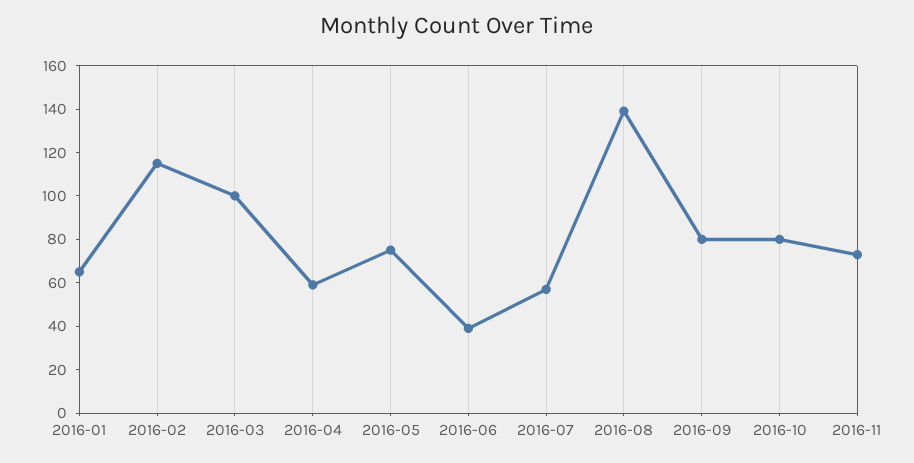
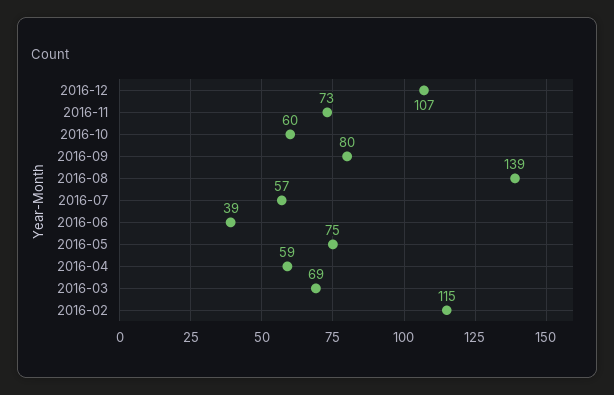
2016-01: 65 -> none
2016-03: 100 -> 69
2016-10: 80 -> 60
2016-12: none -> 107

